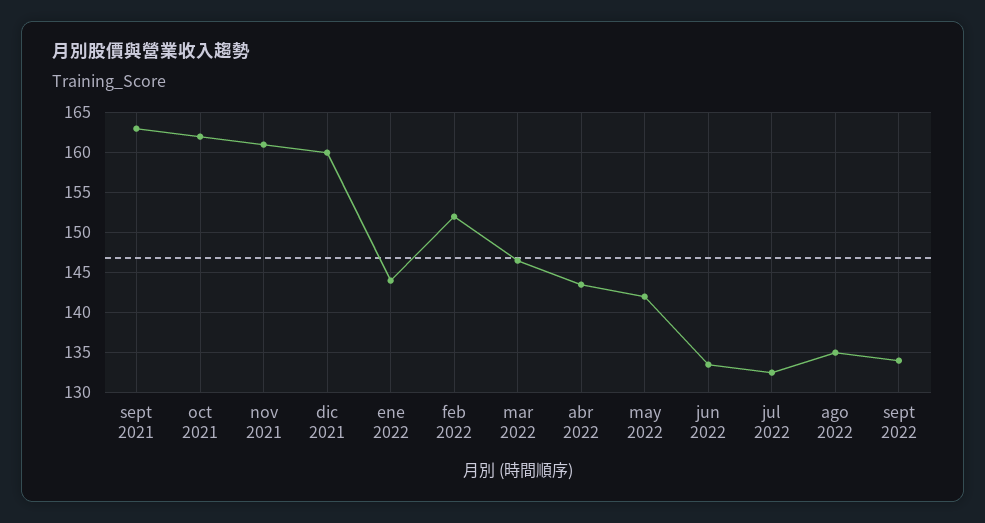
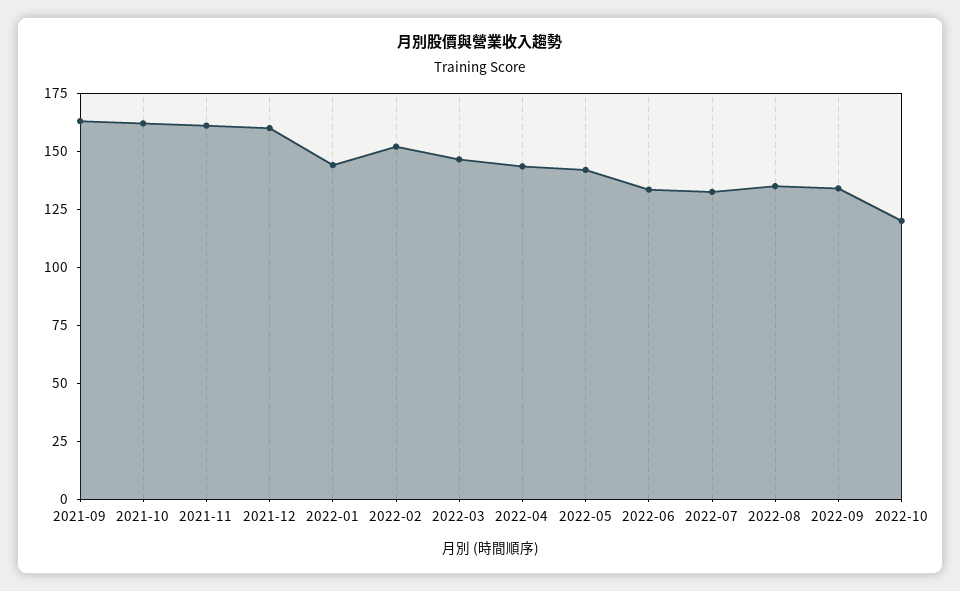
2022-10: none -> 120

